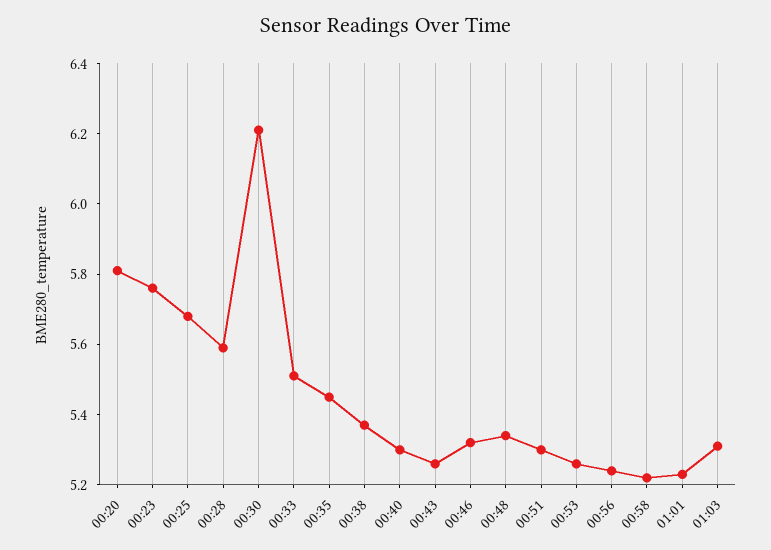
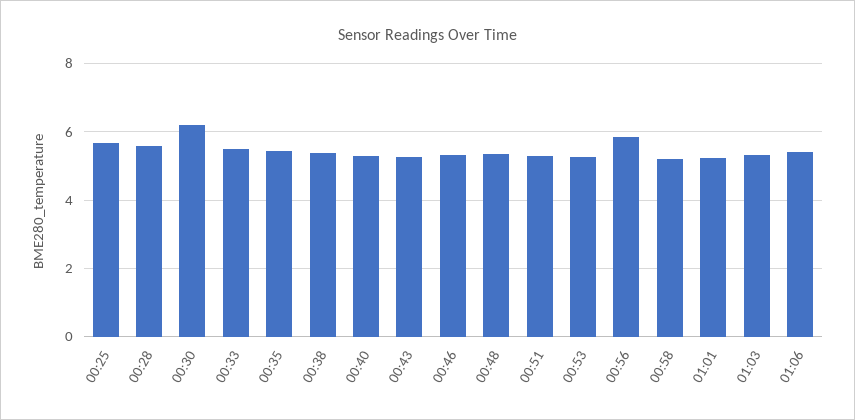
00:20: 5.8 -> none
00:23: 5.75 -> none
00:56: 5.25 -> 5.8
01:06: none -> 5.4

